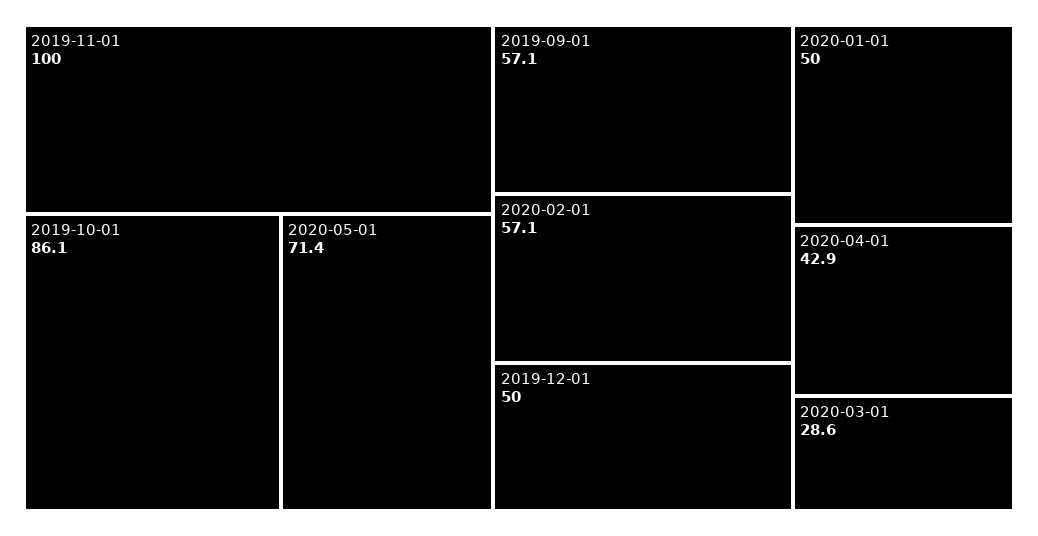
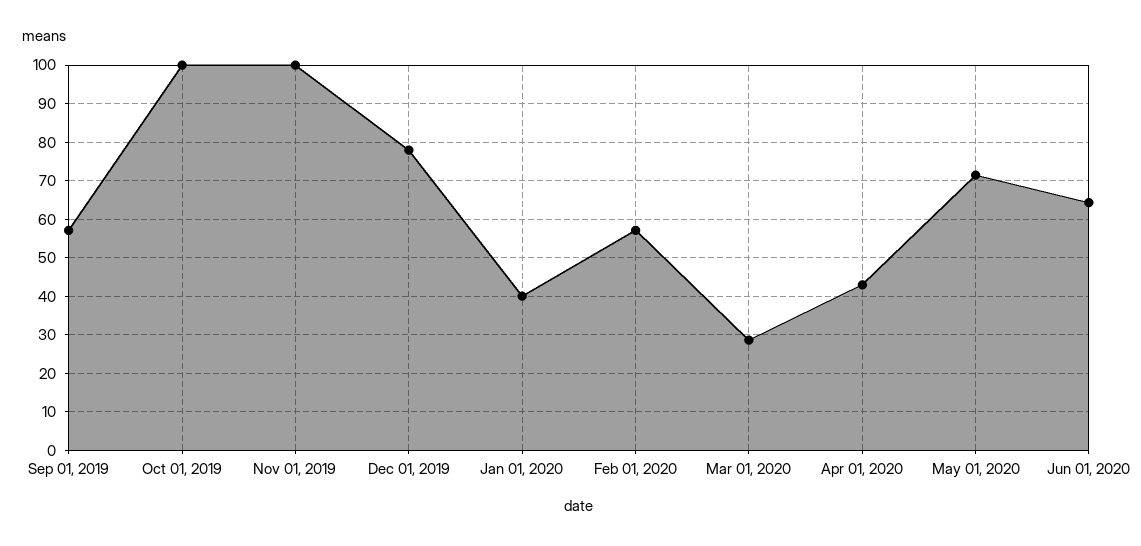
2019-10-01: 86.1 -> 100
2019-12-01: 50 -> 78
2020-01-01: 50 -> 40
Jun 01, 2020: none -> 64

